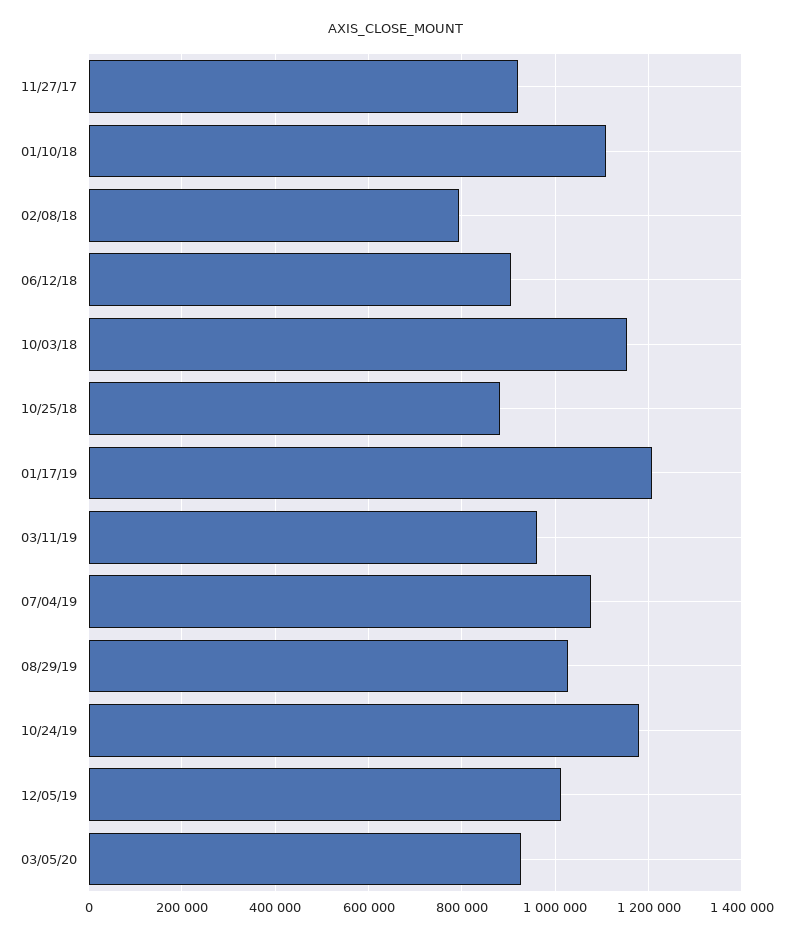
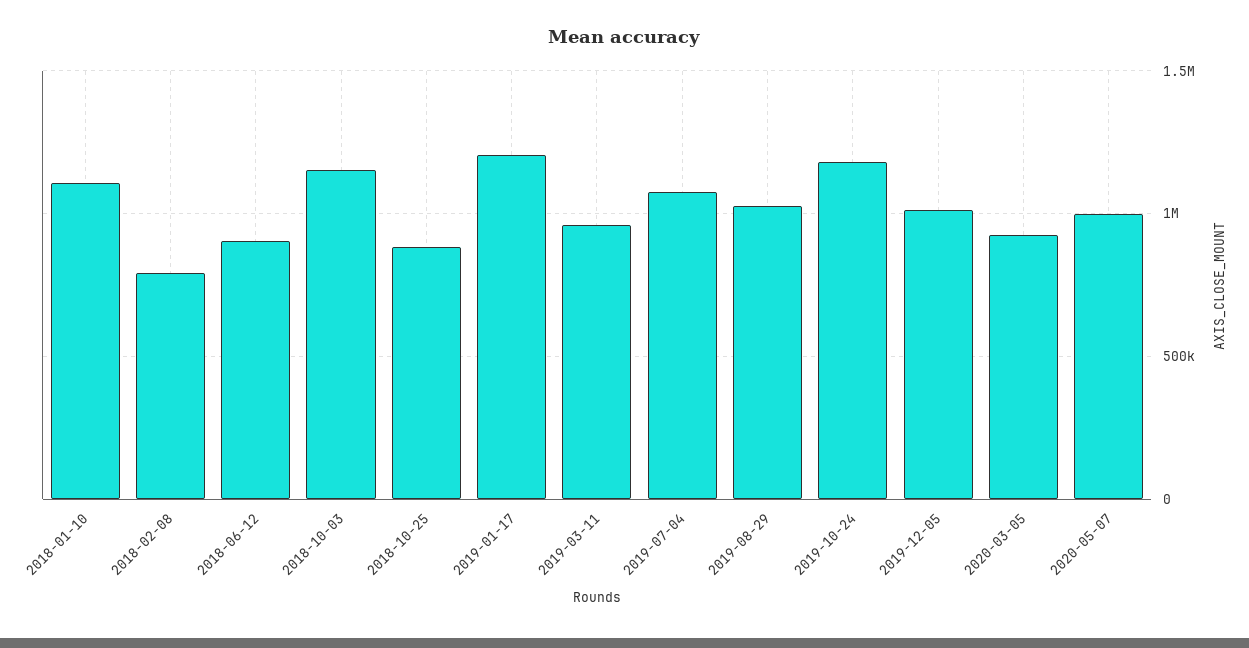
11/27/17: 920000 -> none
2020-05-07: none -> 1000000

